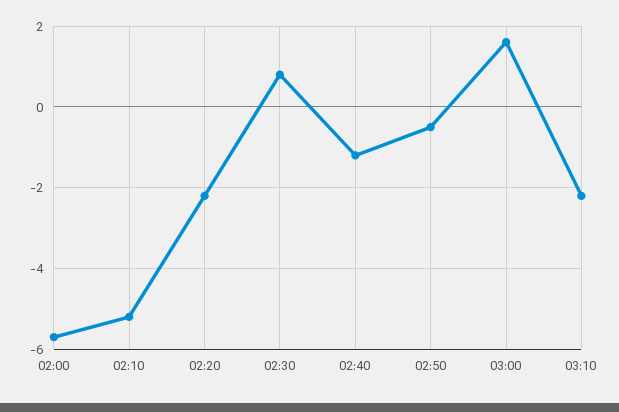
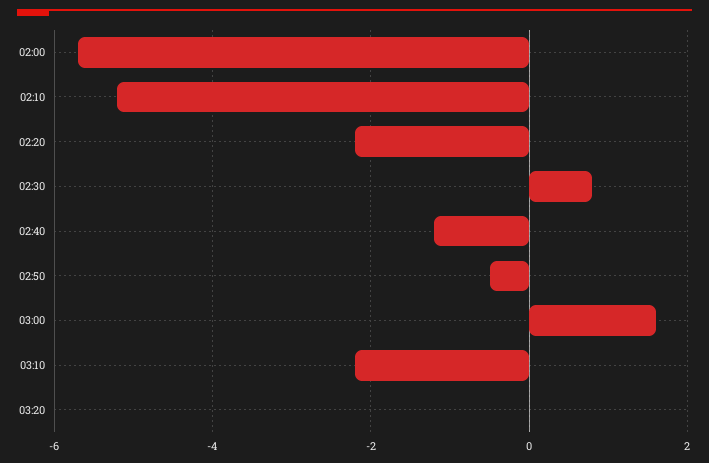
03:20: none -> 0

